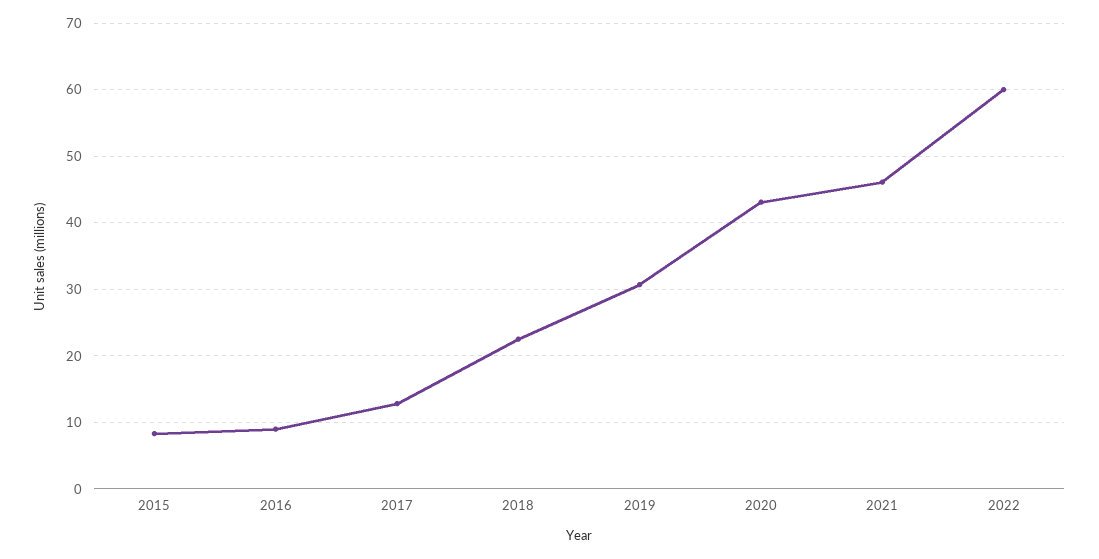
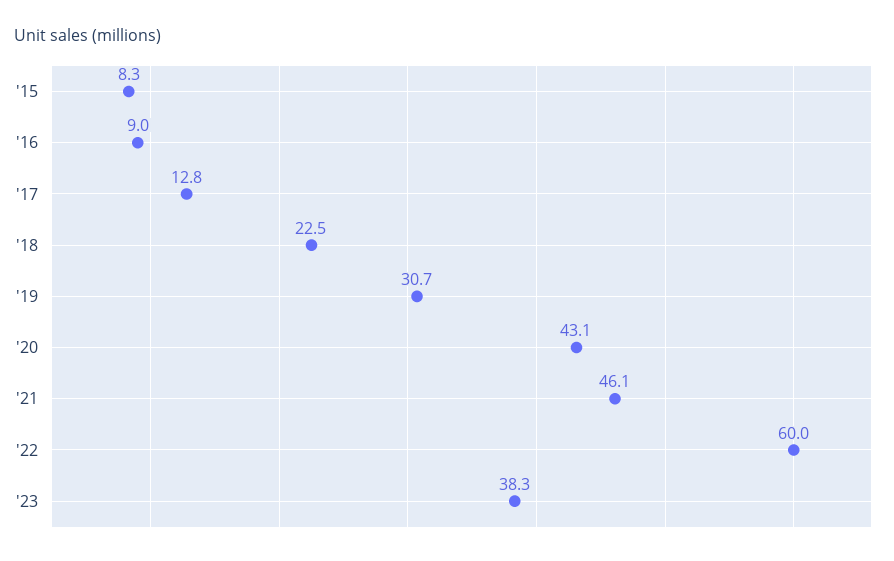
'23: none -> 38.3

